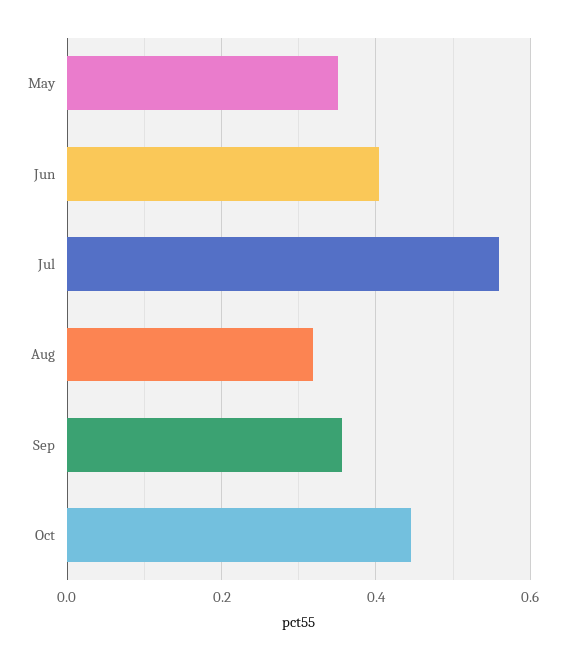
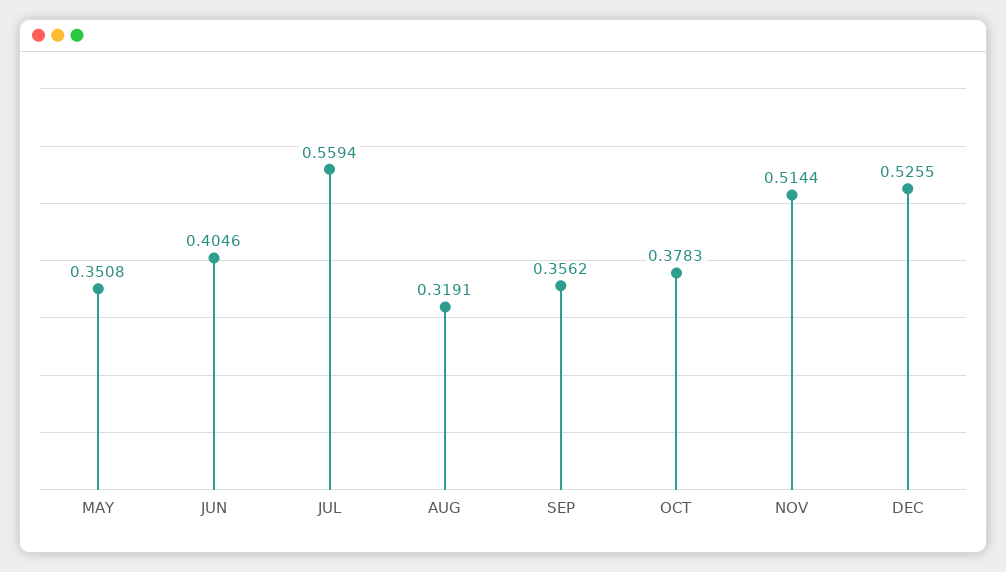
Oct: 0.44 -> 0.3783
NOV: none -> 0.5144
DEC: none -> 0.5255

